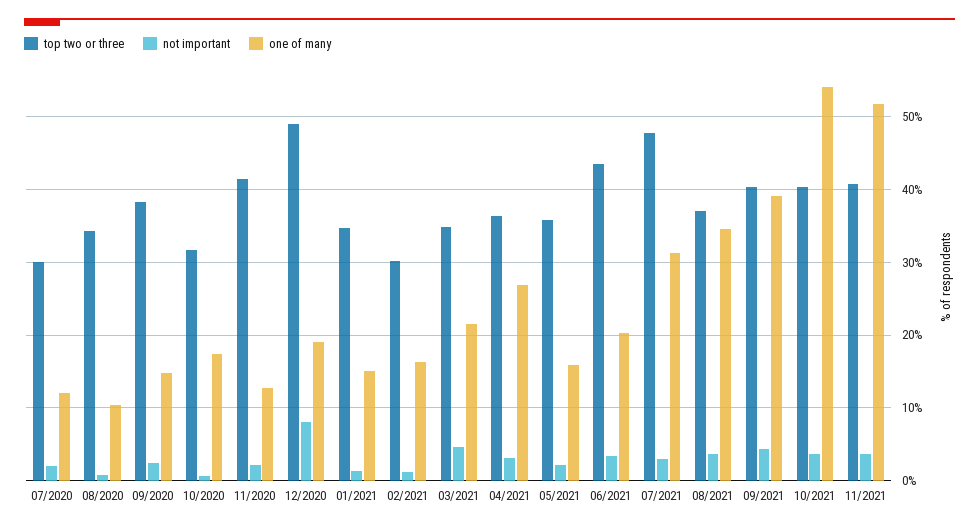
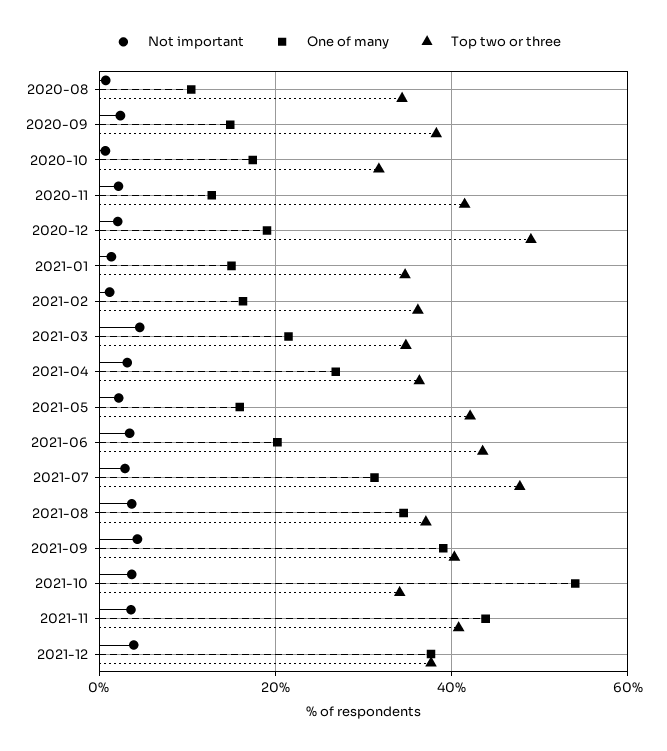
top two or three, 07/2020: 30 -> none
not important, 07/2020: 2 -> none
one of many, 07/2020: 12 -> none
not important, 12/2020: 8 -> 2
top two or three, 02/2021: 30 -> 36
top two or three, 05/2021: 36 -> 42
top two or three, 10/2021: 40 -> 34
one of many, 11/2021: 52 -> 44
not important, 2021-12: none -> 4
one of many, 2021-12: none -> 38
top two or three, 2021-12: none -> 38

